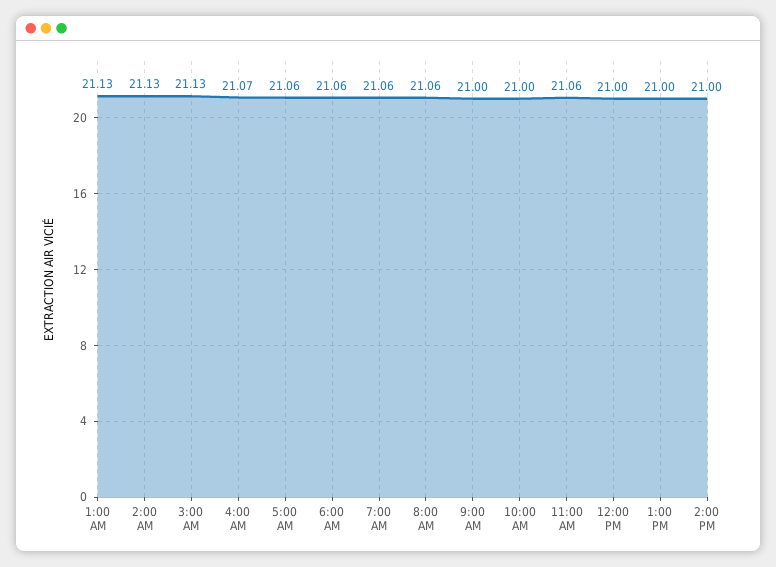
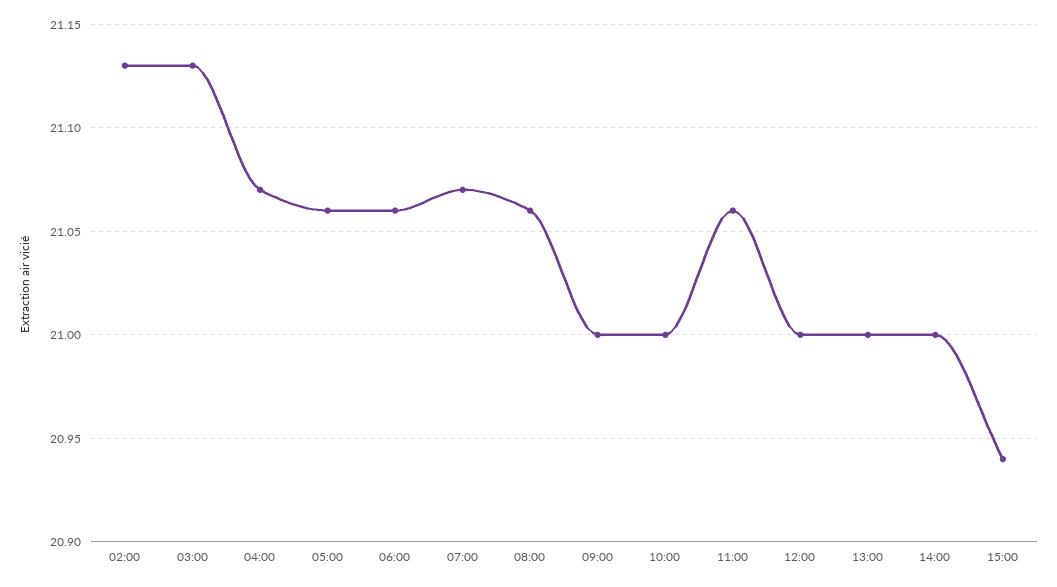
1:00 AM: 21.13 -> none
7:00 AM: 21.06 -> 21.07
15:00: none -> 20.94

